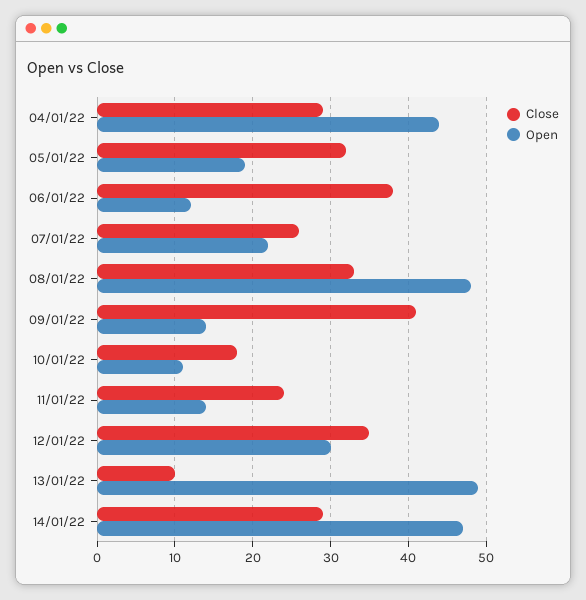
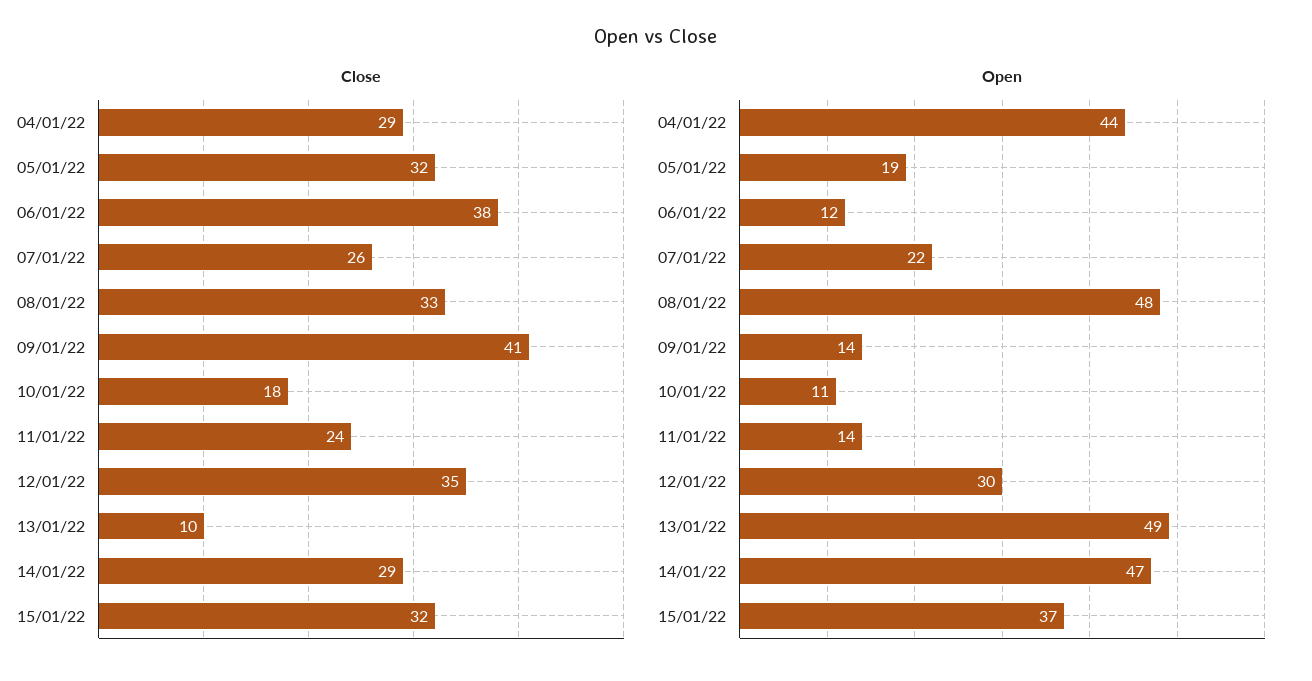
Close, 15/01/22: none -> 32
Open, 15/01/22: none -> 37

